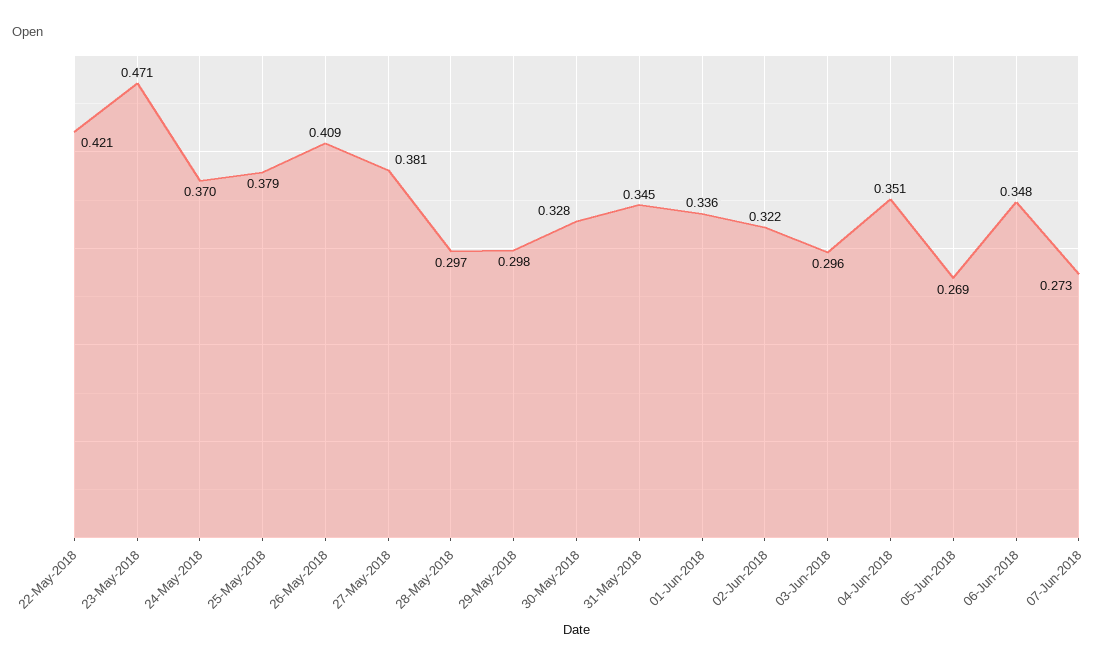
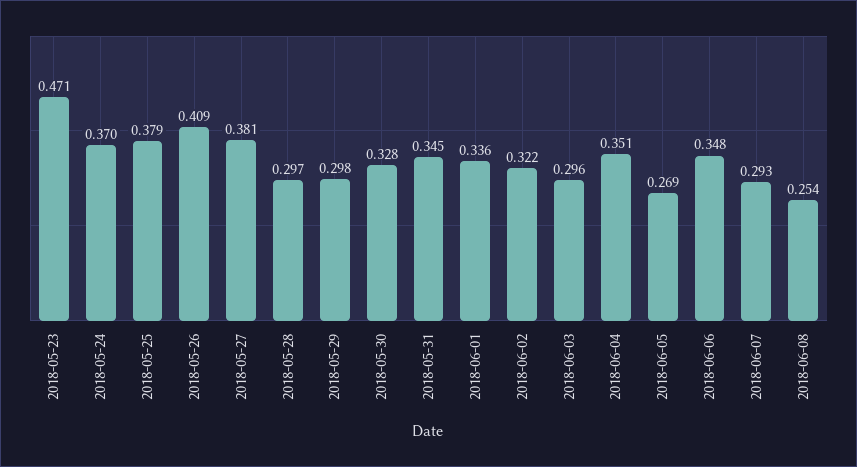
22-May-2018: 0.421 -> none
07-Jun-2018: 0.273 -> 0.293
2018-06-08: none -> 0.254

